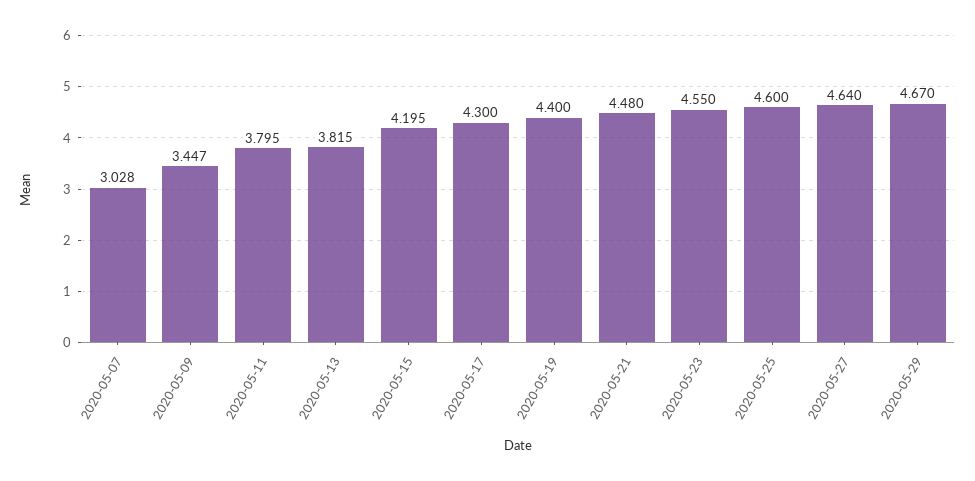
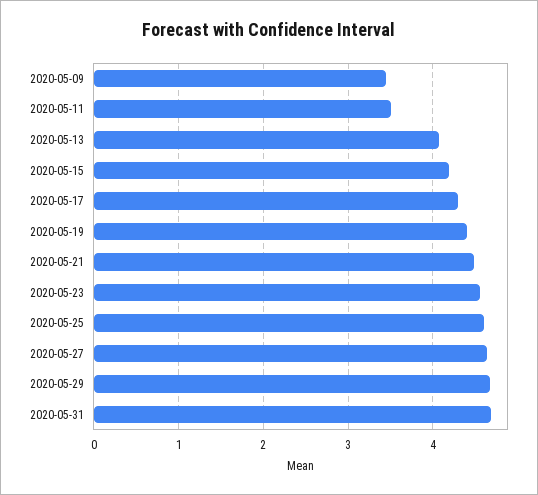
2020-05-07: 3.028 -> none
2020-05-11: 3.795 -> 3.5
2020-05-13: 3.815 -> 4.1
2020-05-31: none -> 4.7

